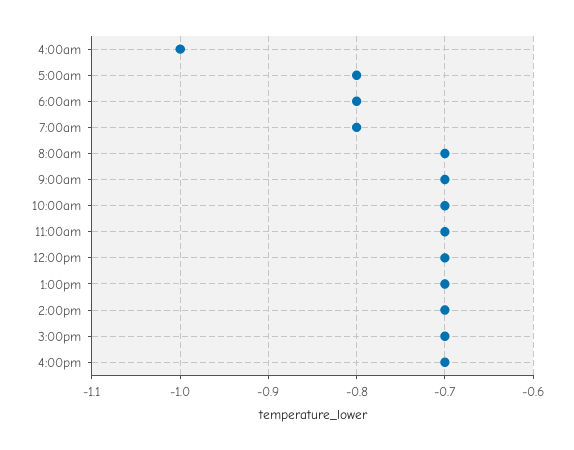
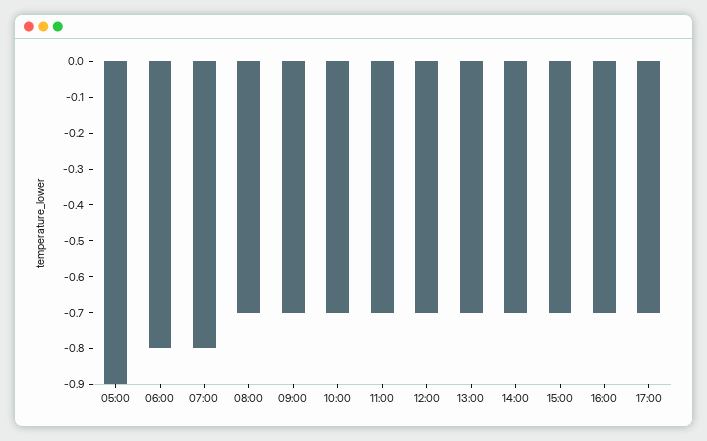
4:00am: -1 -> none
5:00am: -0.8 -> -0.9
17:00: none -> -0.7

